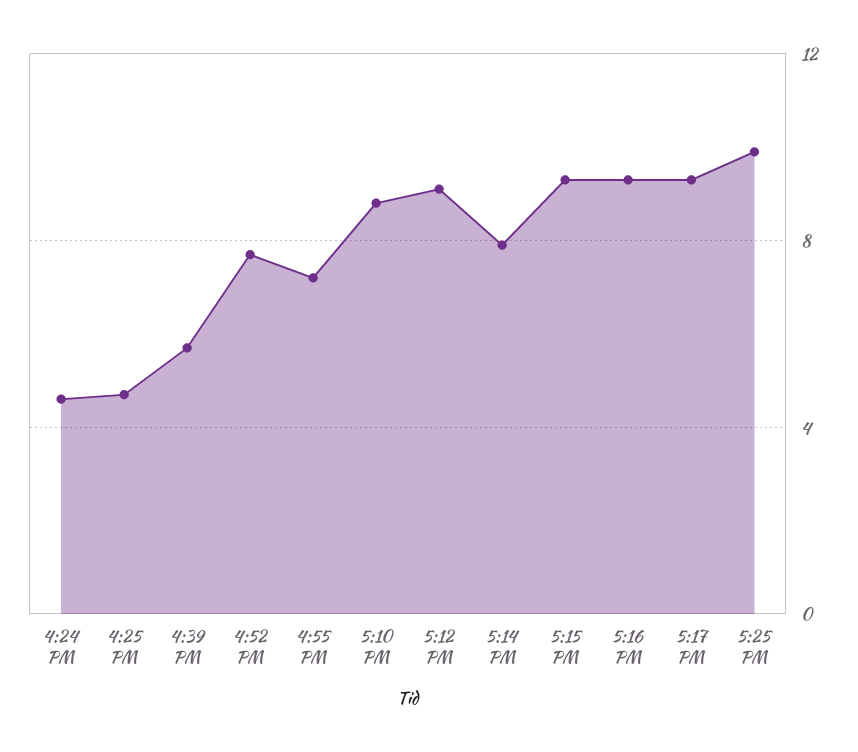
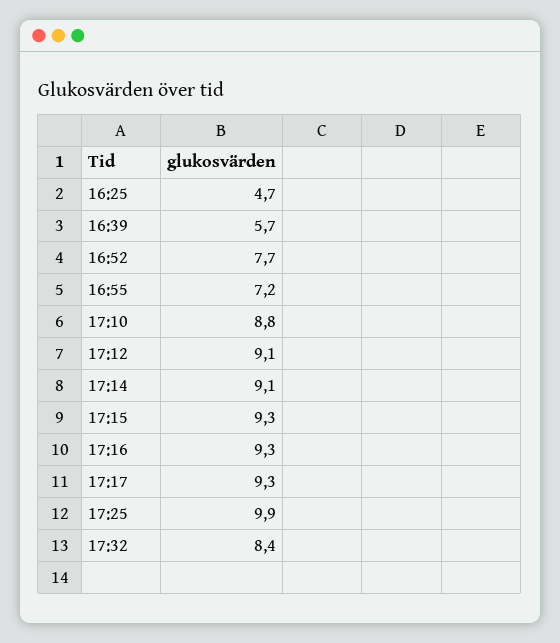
4:24 PM: 4.5 -> none
5:14 PM: 8 -> 9.1
17:32: none -> 8.4

